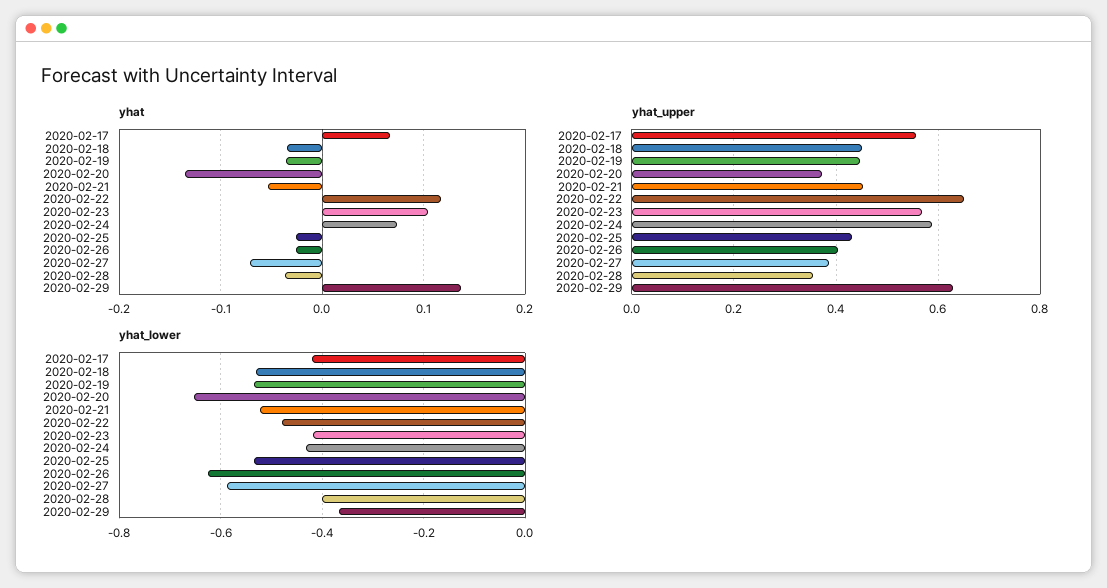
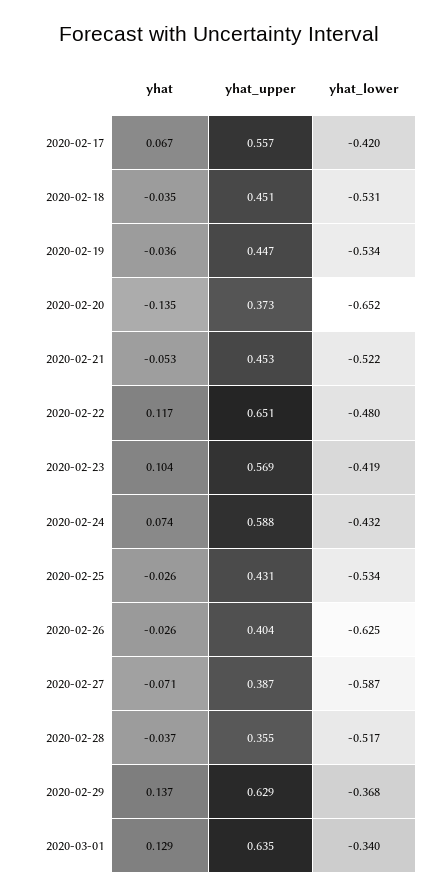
yhat_lower, 2020-02-28: -0.4 -> -0.517
yhat, 2020-03-01: none -> 0.129
yhat_upper, 2020-03-01: none -> 0.635
yhat_lower, 2020-03-01: none -> -0.34

